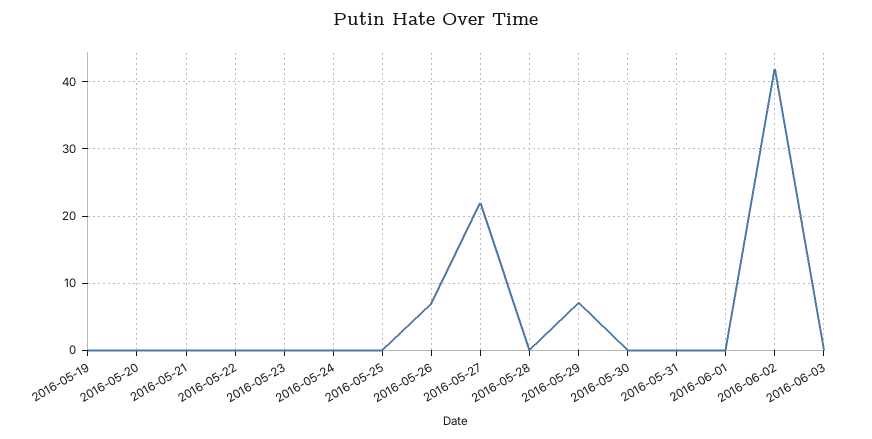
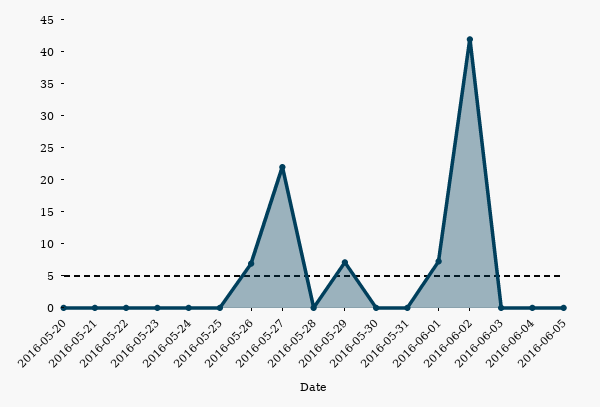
2016-05-19: 0 -> none
2016-06-01: 0 -> 7.5
2016-06-04: none -> 0
2016-06-05: none -> 0

